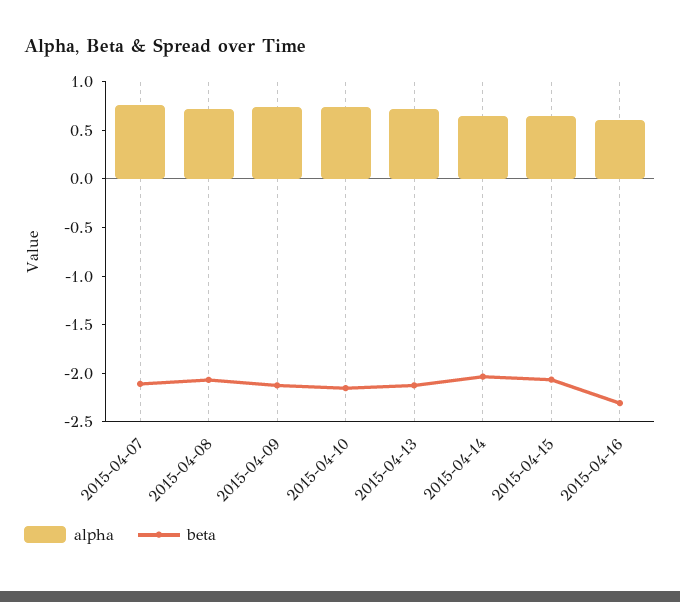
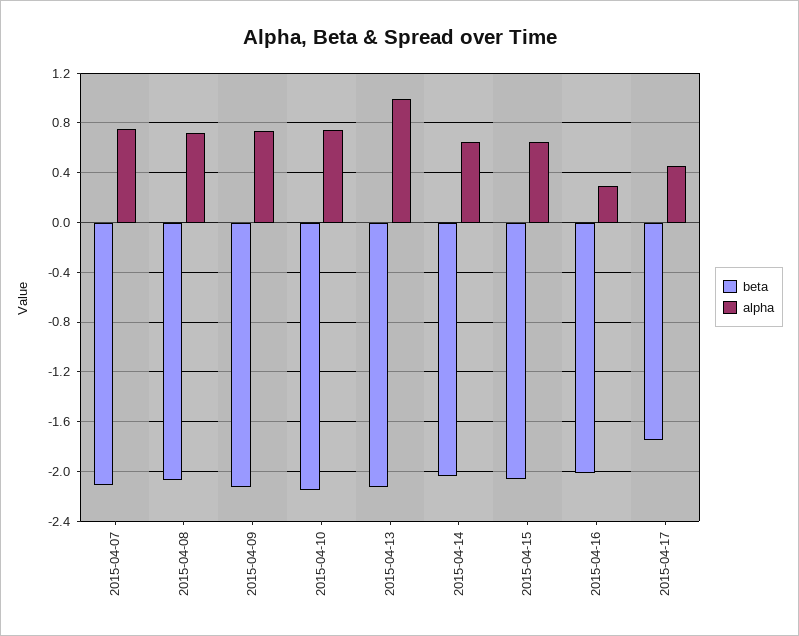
alpha, 2015-04-13: 0.7 -> 1
alpha, 2015-04-16: 0.6 -> 0.3
beta, 2015-04-16: -2.3 -> -2
beta, 2015-04-17: none -> -1.75
alpha, 2015-04-17: none -> 0.45

